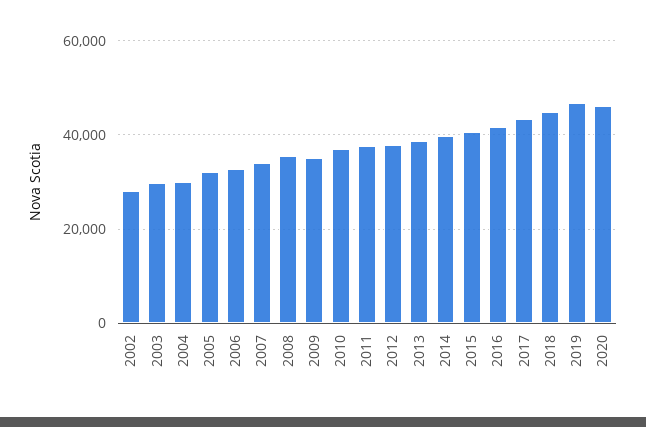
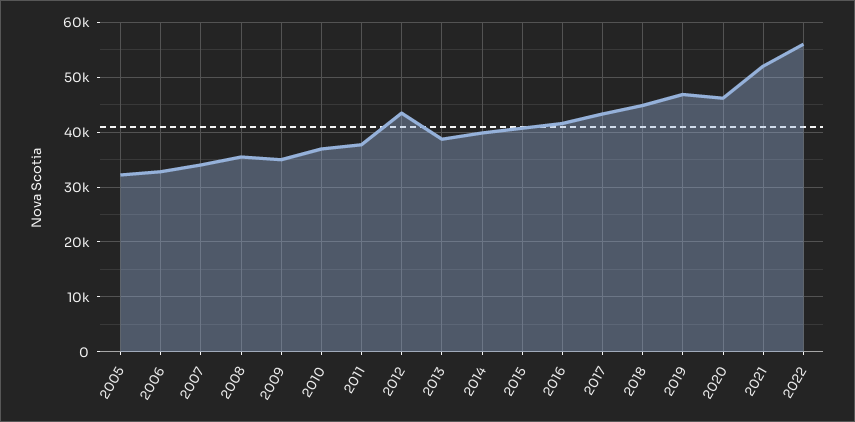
2002: 28000 -> none
2003: 30000 -> none
2004: 30000 -> none
2012: 38000 -> 44000
2021: none -> 52000
2022: none -> 56000

